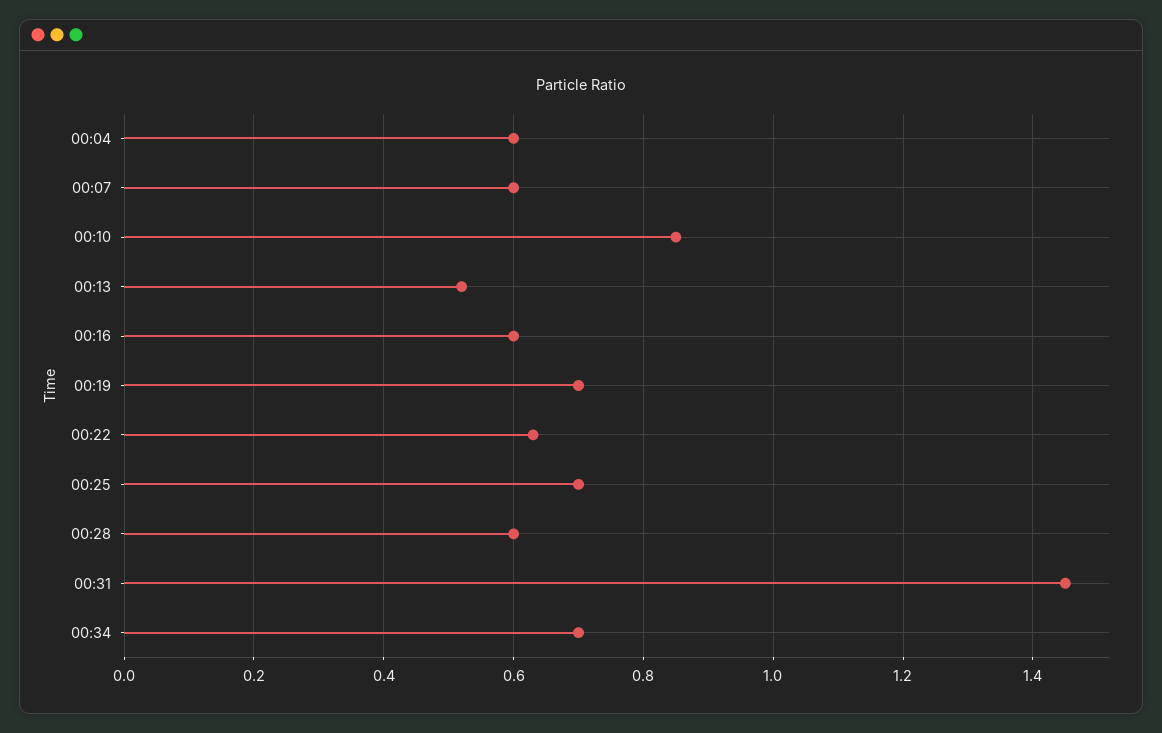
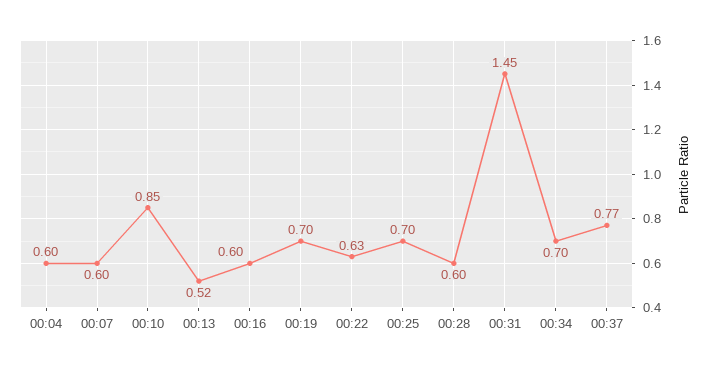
00:37: none -> 0.77

